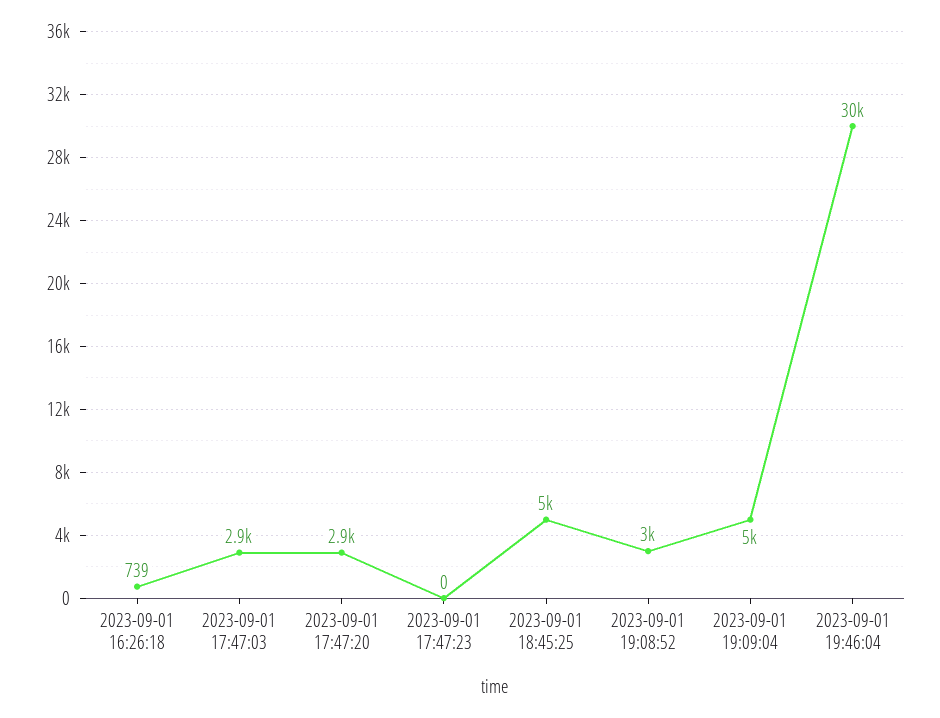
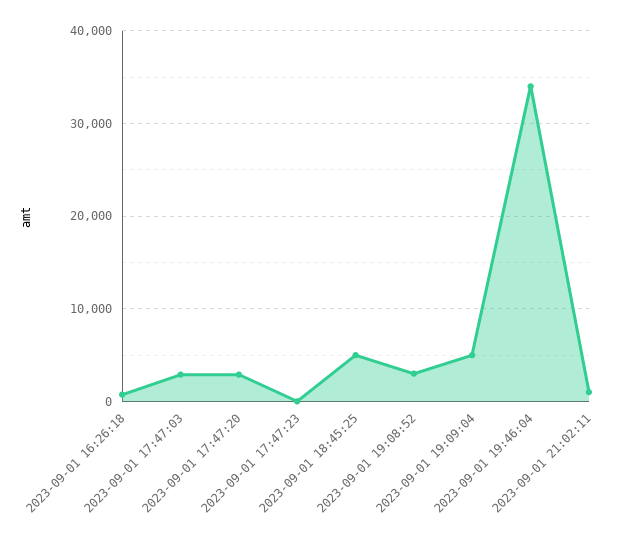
2023-09-01 19:46:04: 30000 -> 34000
2023-09-01 21:02:11: none -> 1000

